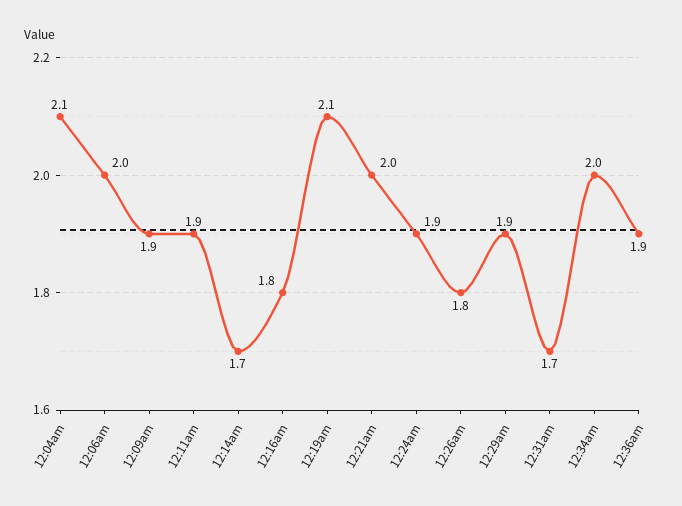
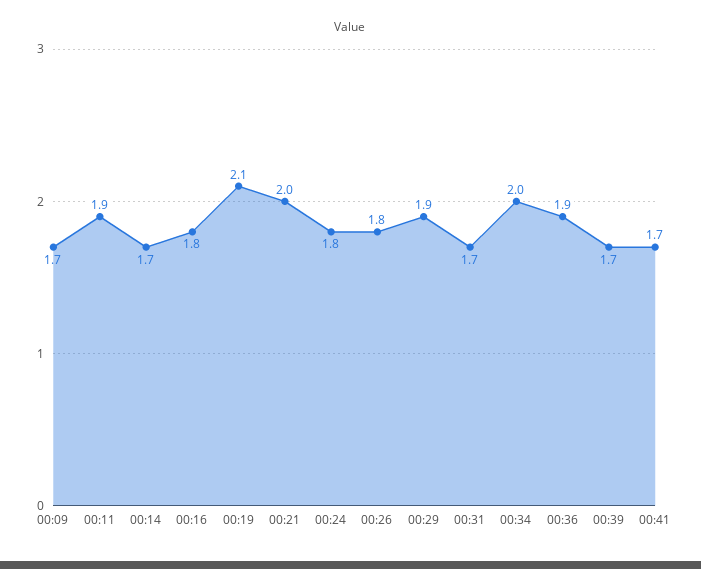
12:04am: 2.1 -> none
12:06am: 2 -> none
12:09am: 1.9 -> 1.7
12:24am: 1.9 -> 1.8
00:39: none -> 1.7
00:41: none -> 1.7

